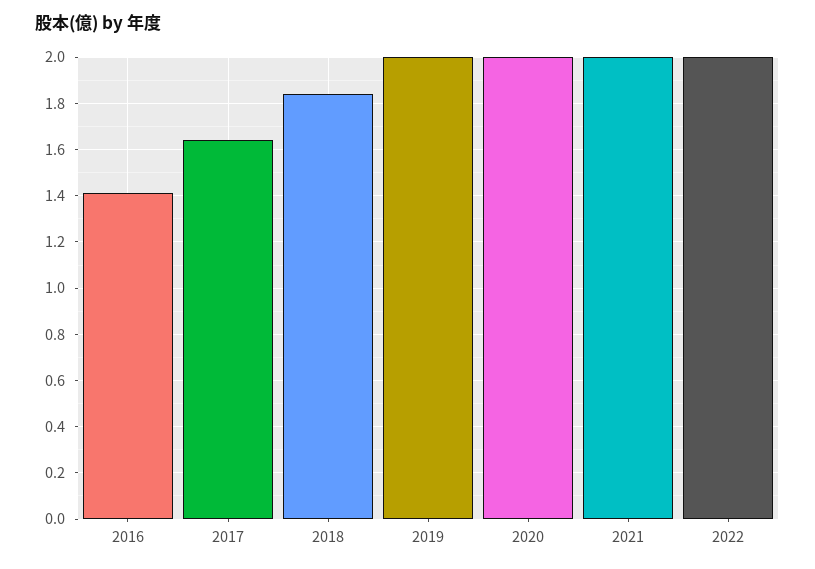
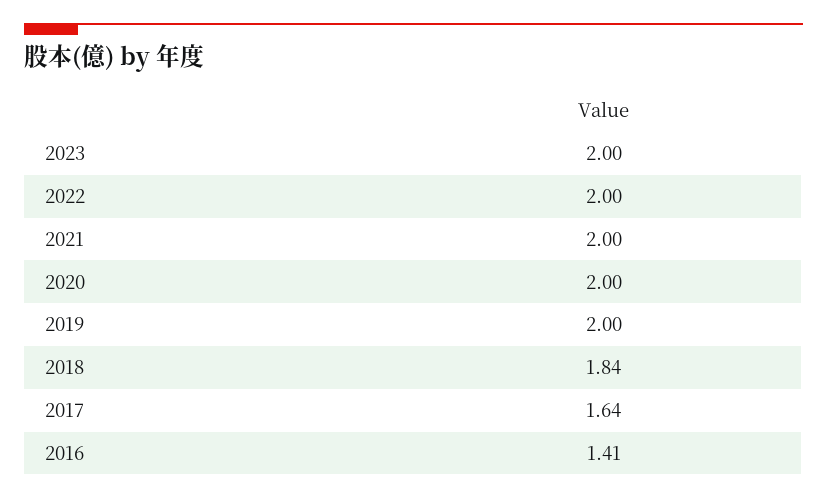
2023: none -> 2

